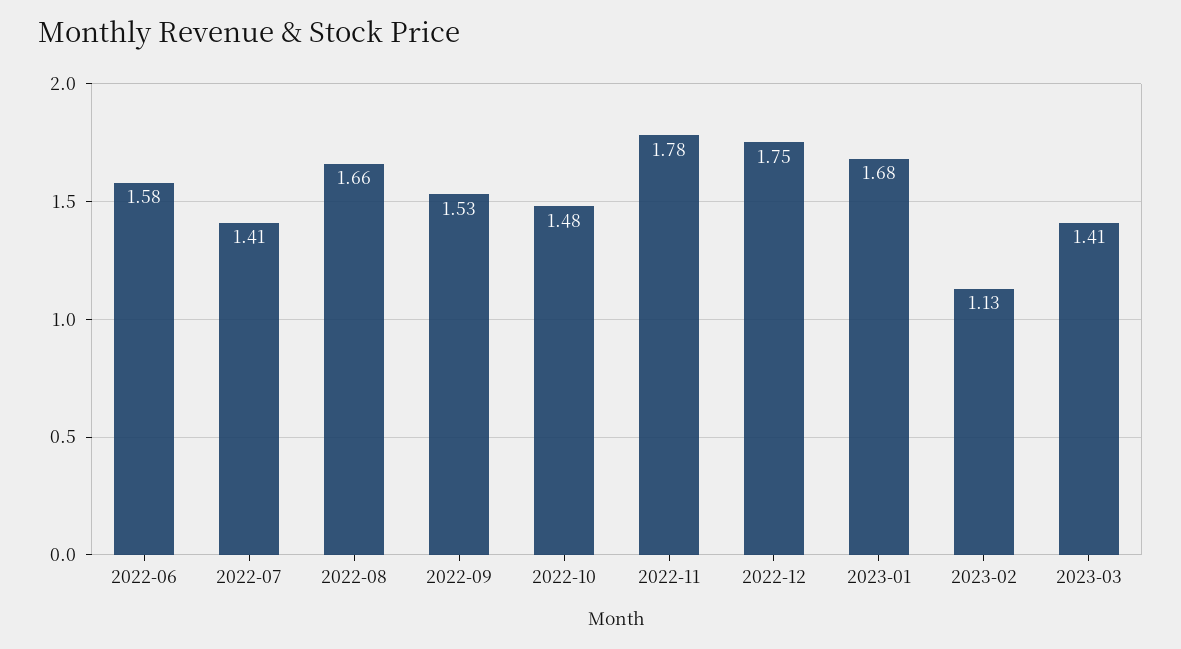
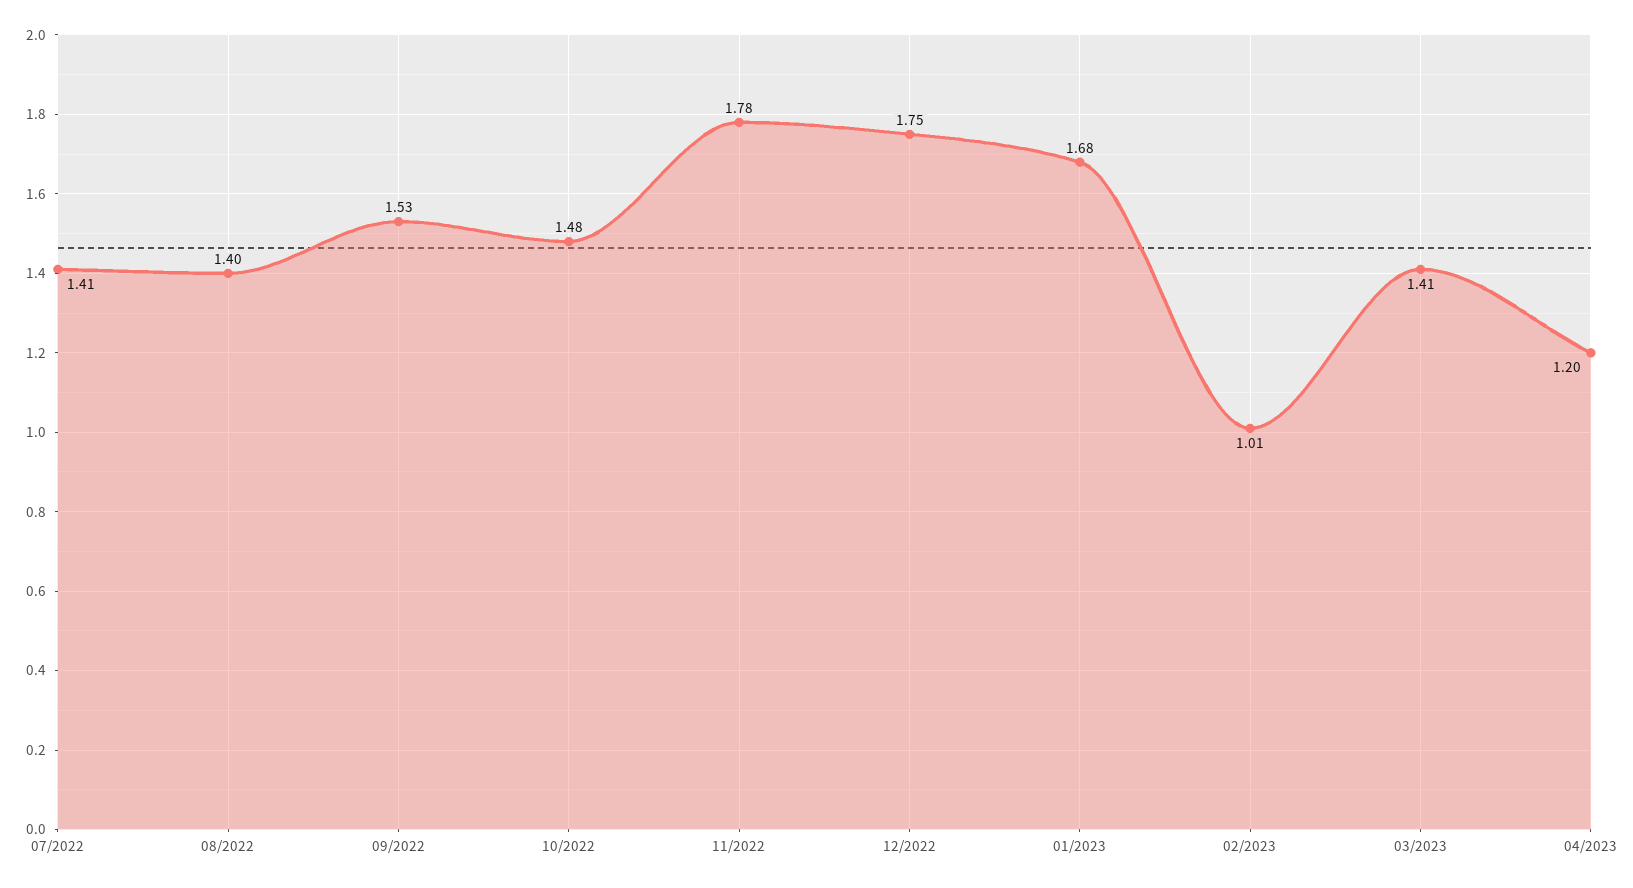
2022-06: 1.58 -> none
2022-08: 1.66 -> 1.4
2023-02: 1.13 -> 1.01
04/2023: none -> 1.2

